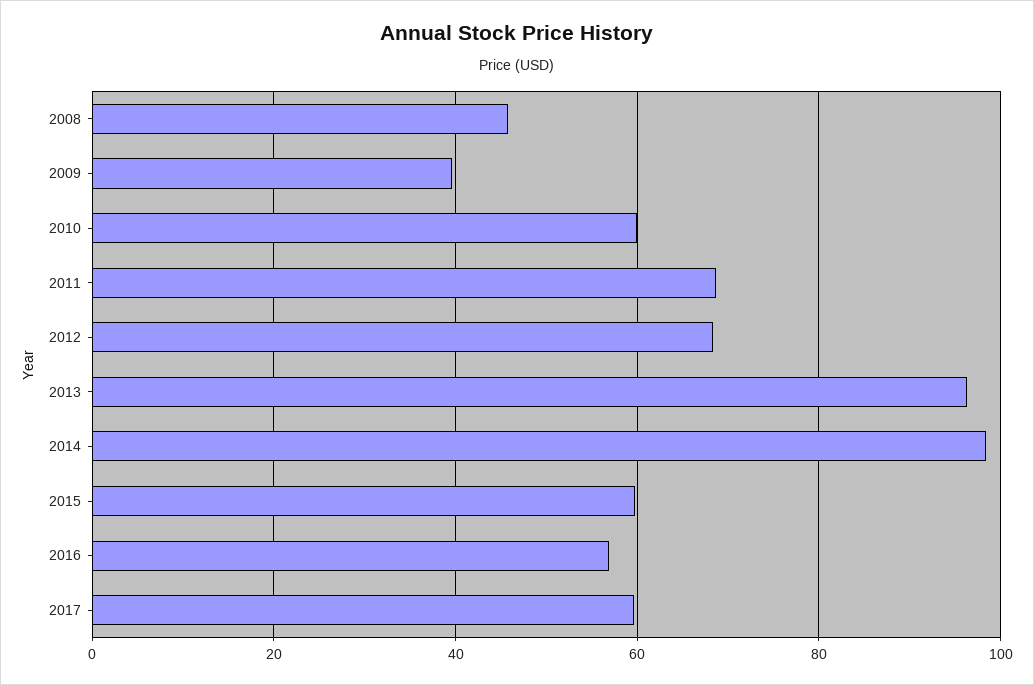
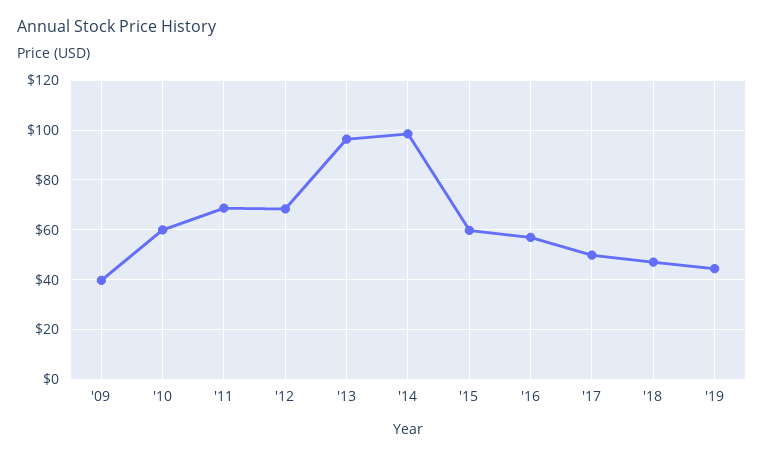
2008: 46 -> none
2017: 60 -> 50
'18: none -> 47.5
'19: none -> 45

